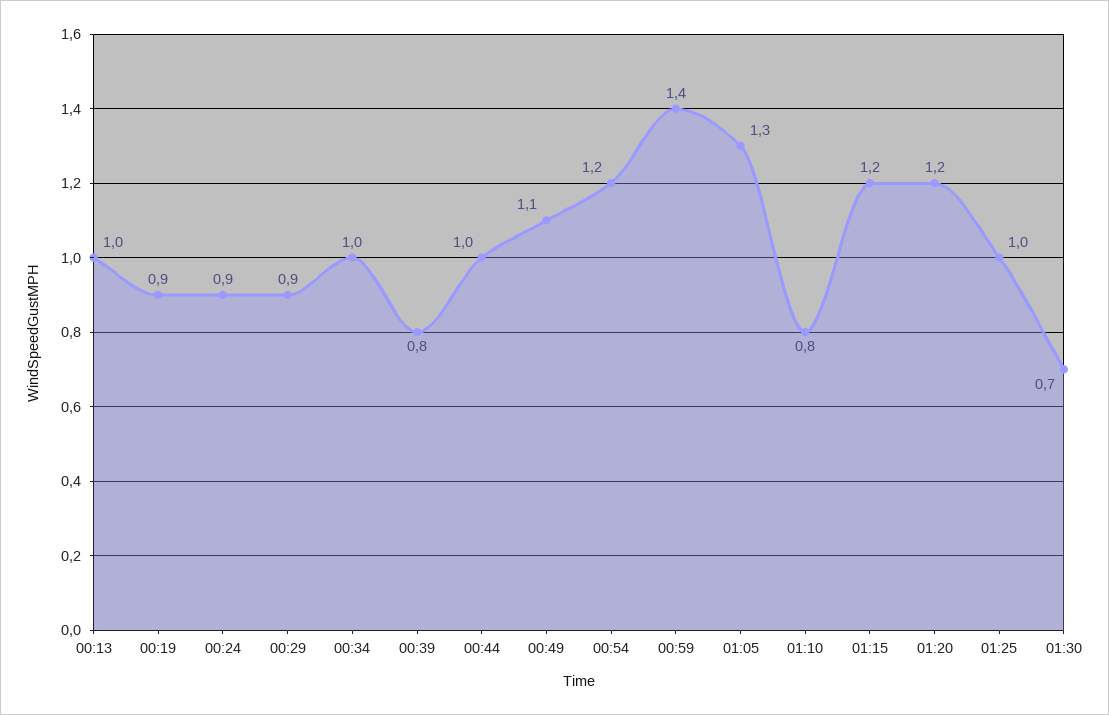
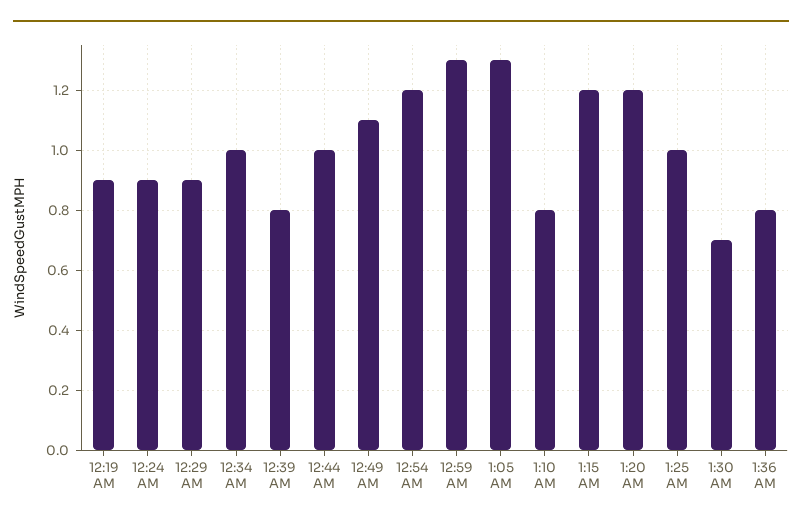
00:13: 1 -> none
00:59: 1.4 -> 1.3
1:36 AM: none -> 0.8

